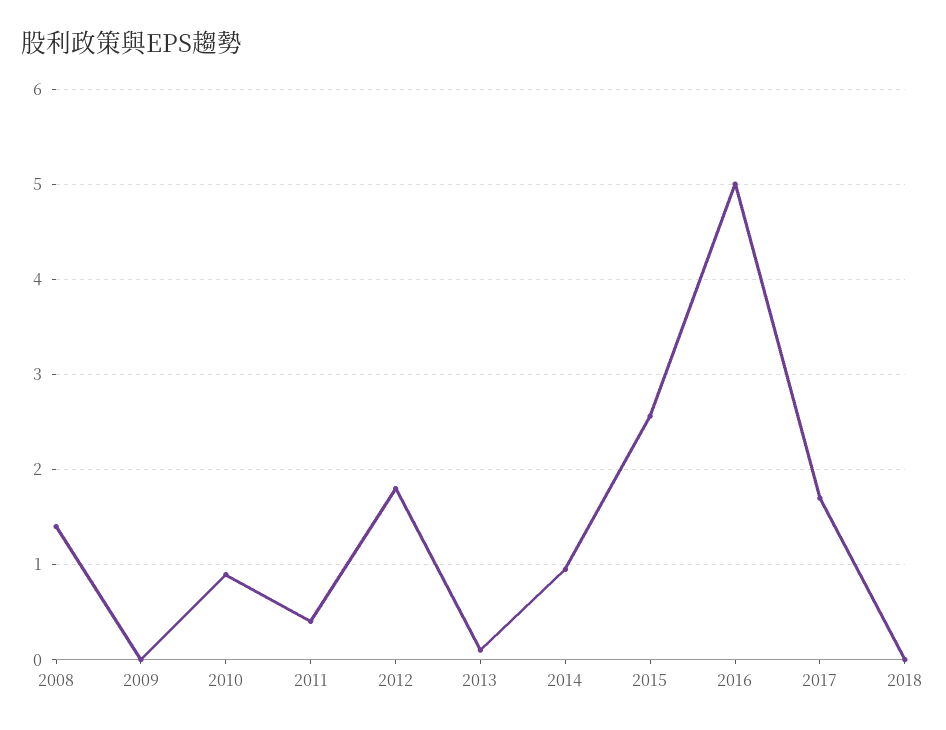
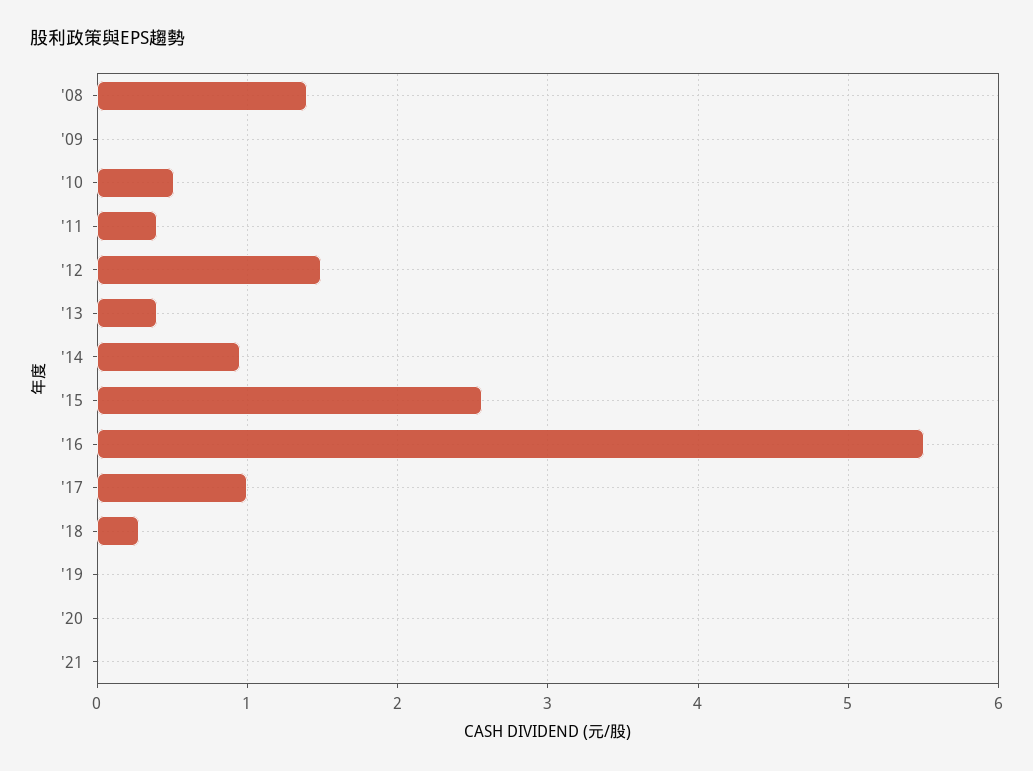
2010: 0.9 -> 0.5
2012: 1.8 -> 1.5
2013: 0.1 -> 0.4
2016: 5 -> 5.5
2017: 1.7 -> 1
2018: 0 -> 0.3
'19: none -> 0
'20: none -> 0
'21: none -> 0

